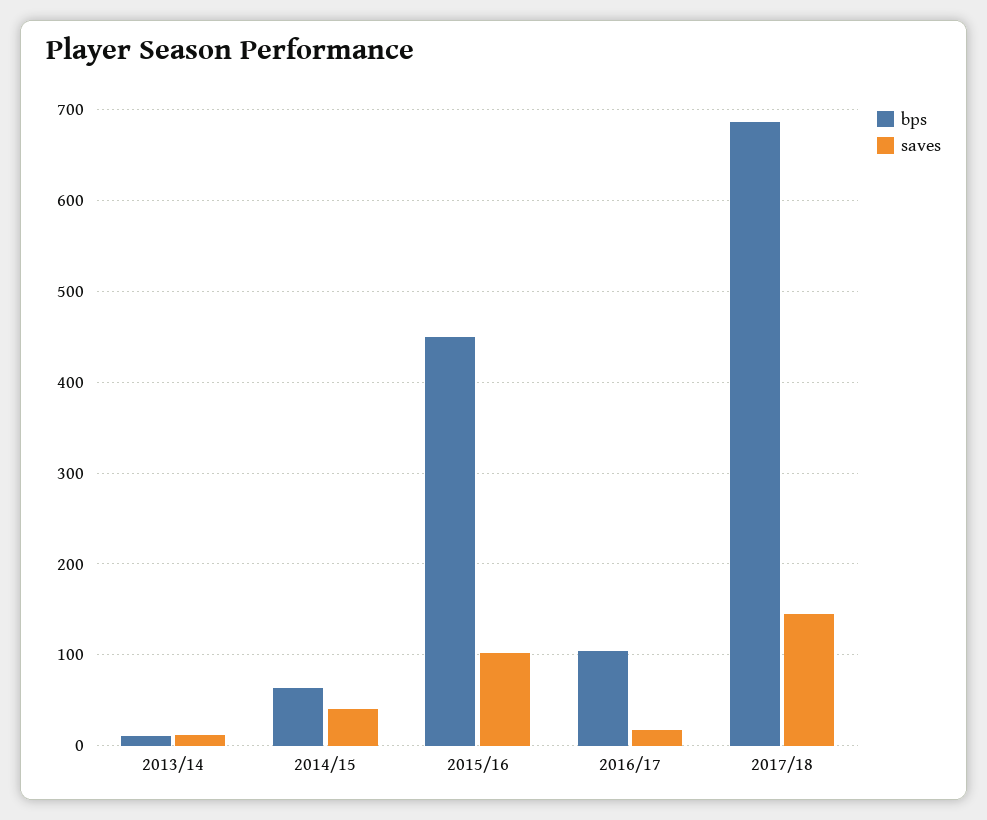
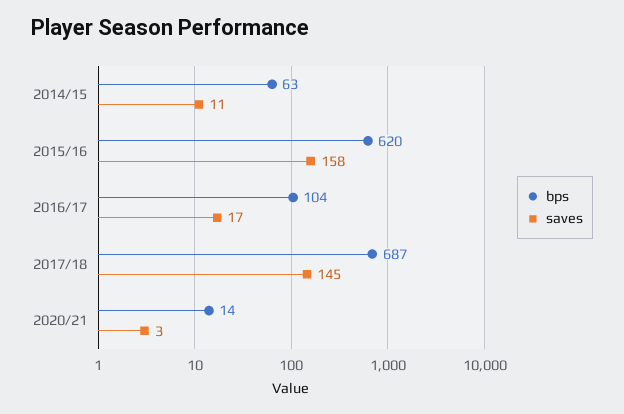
bps, 2013/14: 10 -> none
saves, 2013/14: 10 -> none
saves, 2014/15: 40 -> 11
bps, 2015/16: 450 -> 620
saves, 2015/16: 100 -> 158
bps, 2020/21: none -> 14
saves, 2020/21: none -> 3

